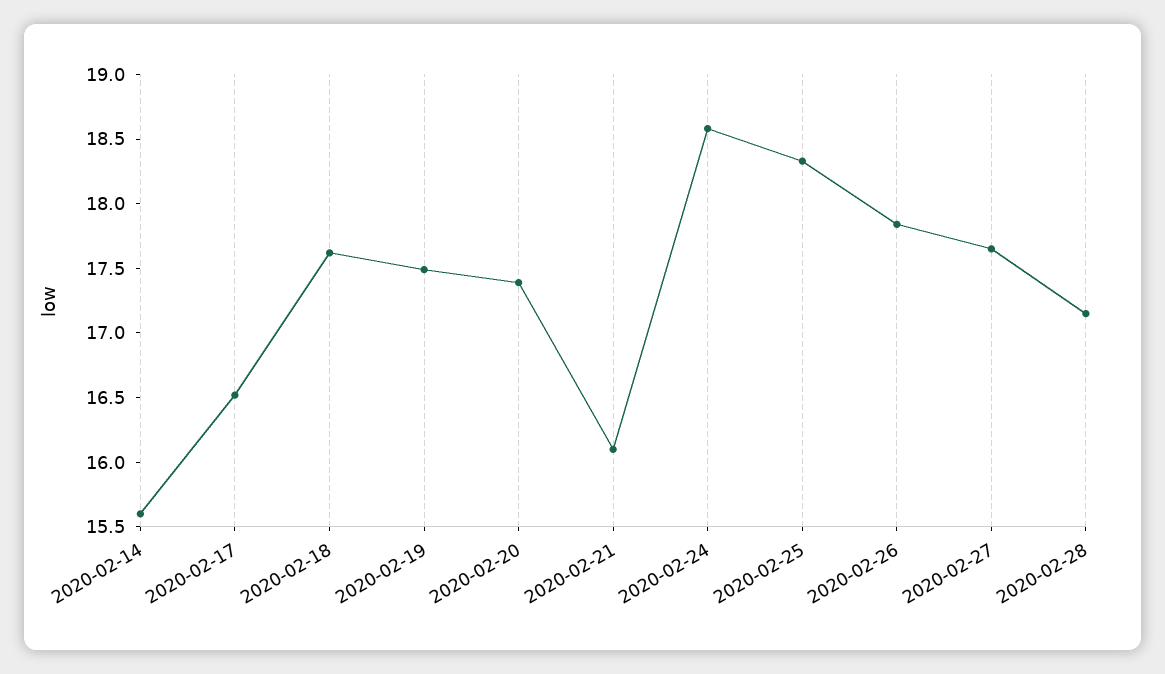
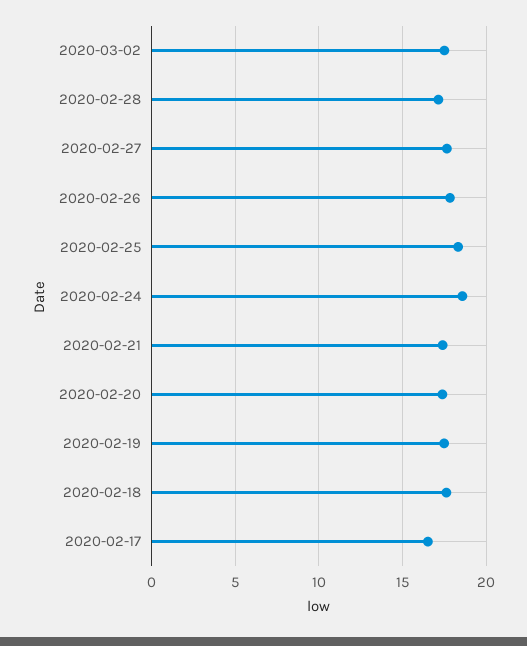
2020-02-14: 15.6 -> none
2020-02-21: 16.1 -> 17.5
2020-03-02: none -> 17.5

